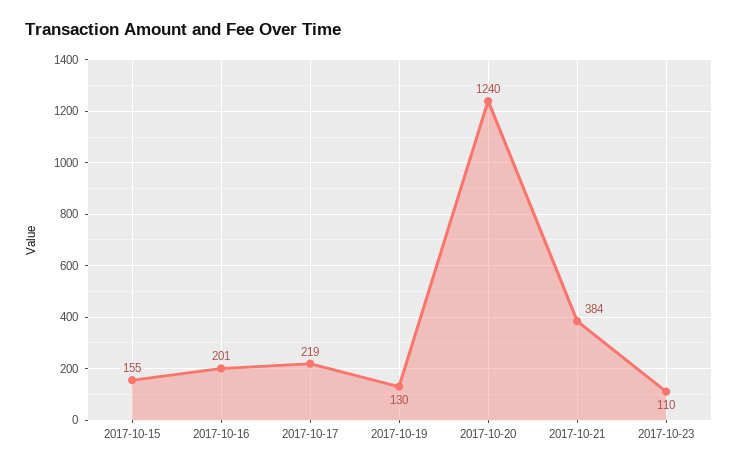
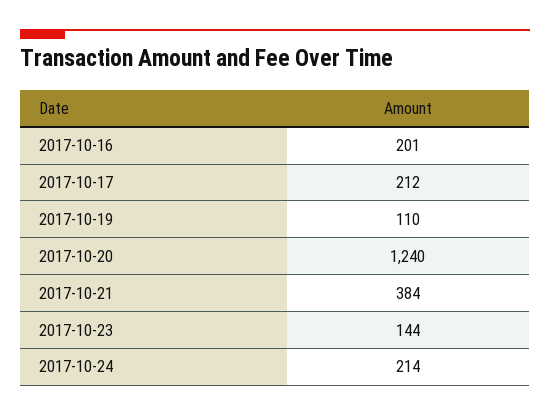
2017-10-15: 155 -> none
2017-10-17: 219 -> 212
2017-10-19: 130 -> 110
2017-10-23: 110 -> 144
2017-10-24: none -> 214

